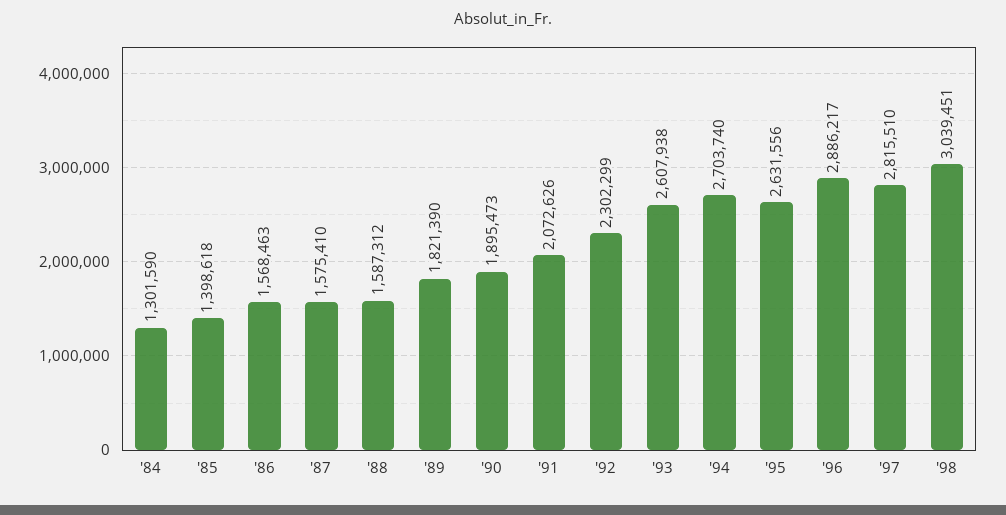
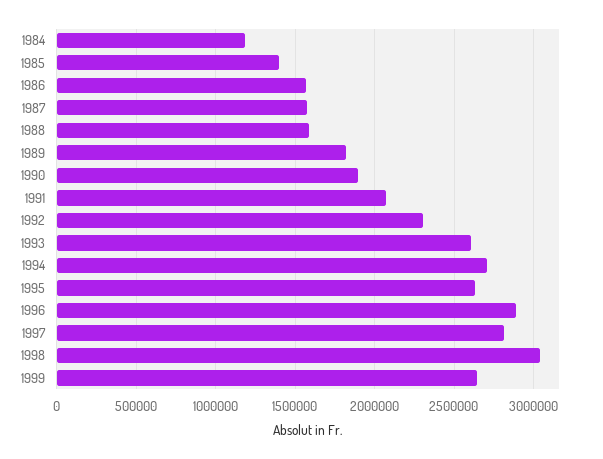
'84: 1301590 -> 1200000
1999: none -> 2650000

